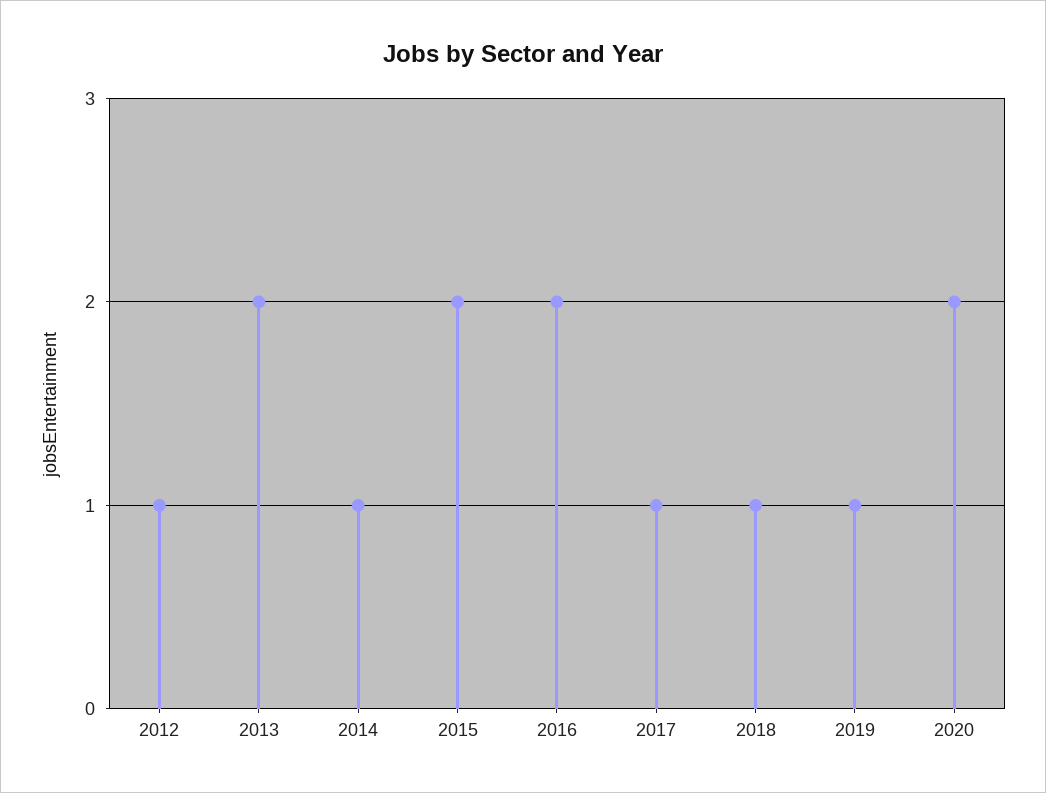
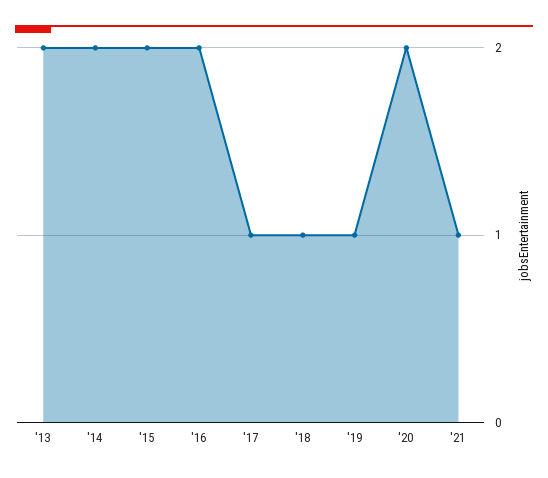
2012: 1 -> none
2014: 1 -> 2
'21: none -> 1

